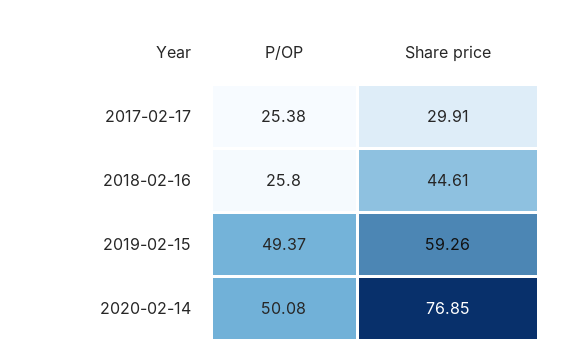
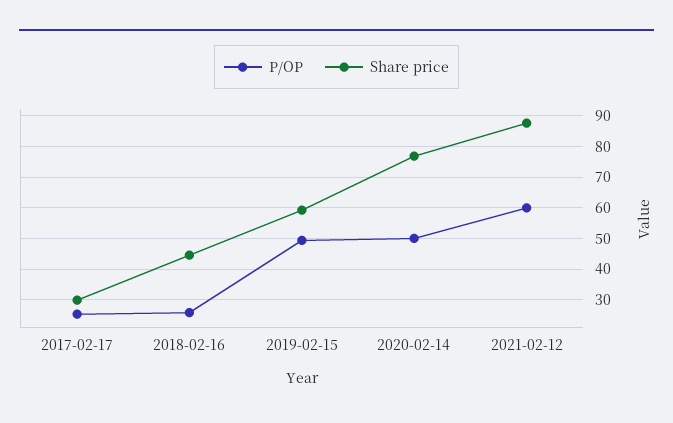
P/OP, 2021-02-12: none -> 60
Share price, 2021-02-12: none -> 88

